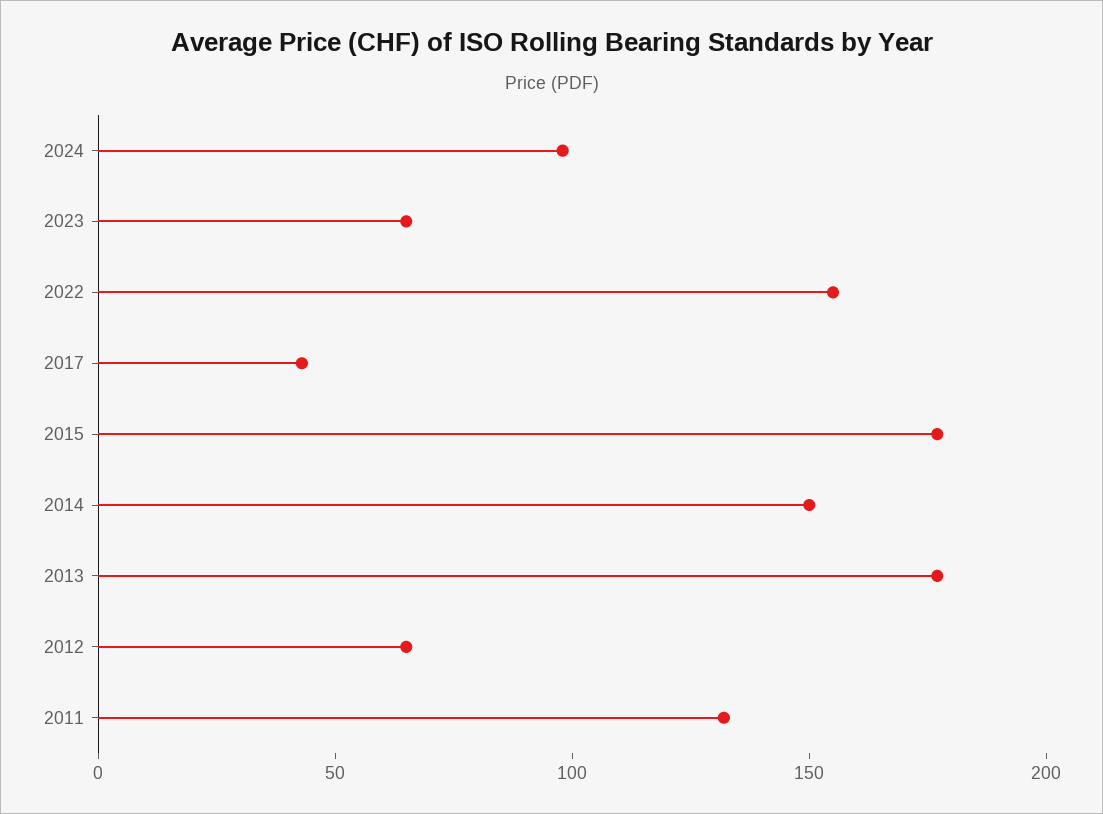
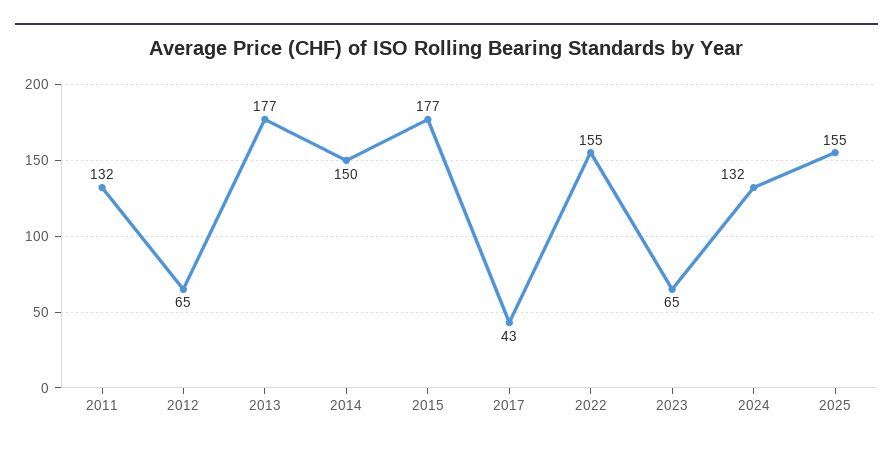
2024: 100 -> 132
2025: none -> 155

